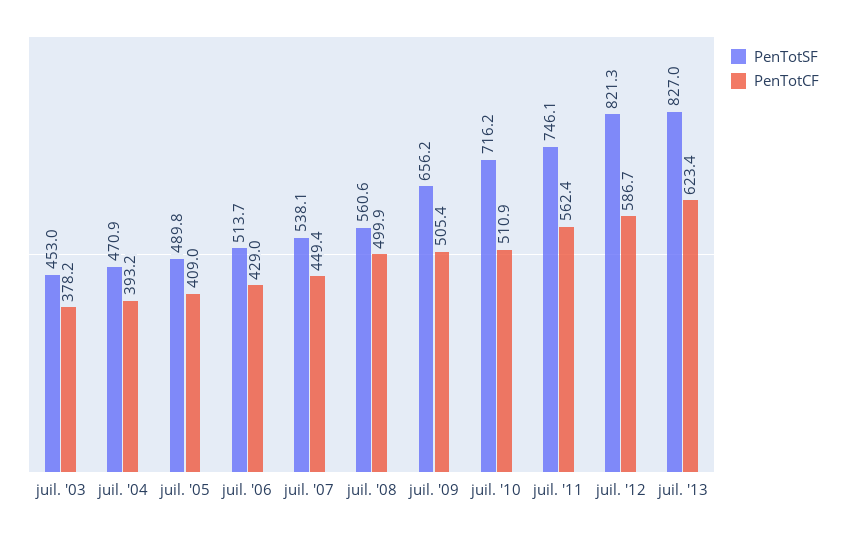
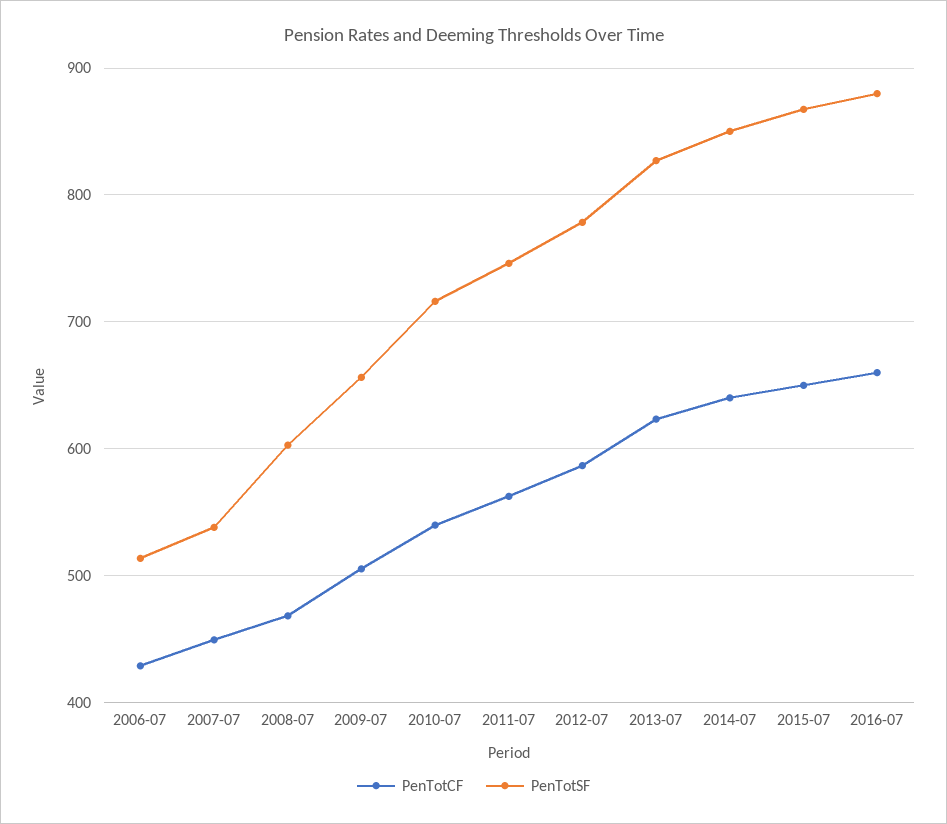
PenTotSF, juil. '03: 453 -> none
PenTotCF, juil. '03: 378.2 -> none
PenTotSF, juil. '04: 470.9 -> none
PenTotCF, juil. '04: 393.2 -> none
PenTotSF, juil. '05: 489.8 -> none
PenTotCF, juil. '05: 409 -> none
PenTotSF, juil. '08: 560.6 -> 600
PenTotCF, juil. '08: 499.9 -> 470
PenTotCF, juil. '10: 510.9 -> 540
PenTotSF, juil. '12: 821.3 -> 780
PenTotCF, 2014-07: none -> 640
PenTotSF, 2014-07: none -> 850
PenTotCF, 2015-07: none -> 650
PenTotSF, 2015-07: none -> 870
PenTotCF, 2016-07: none -> 660
PenTotSF, 2016-07: none -> 880

